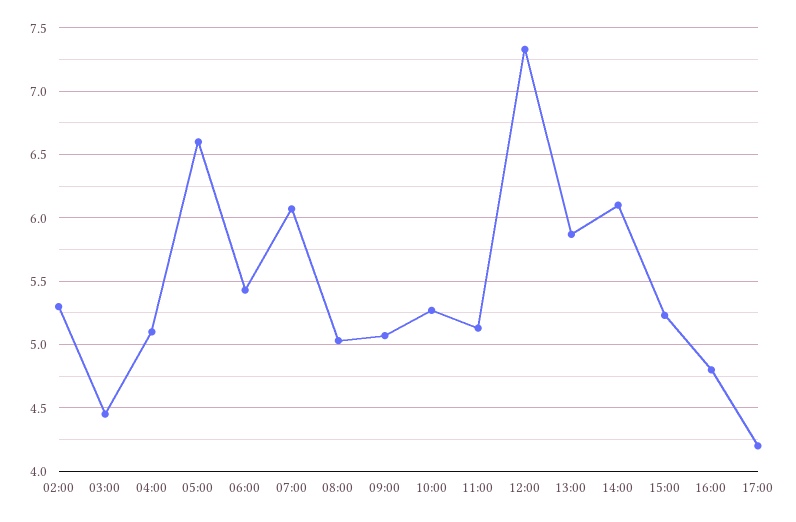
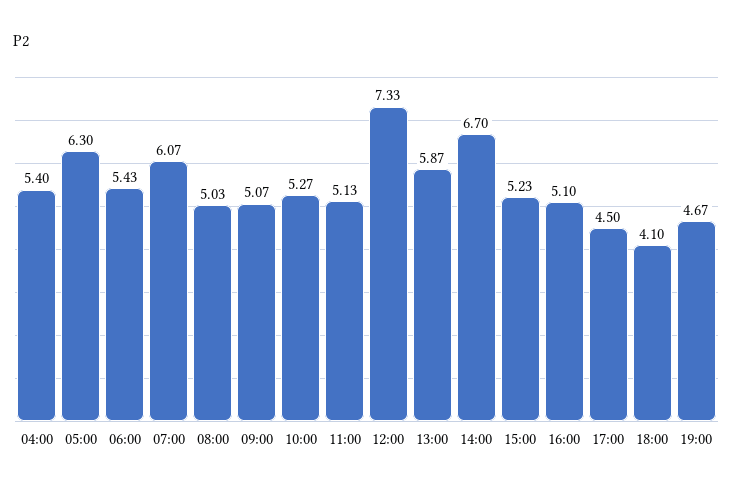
02:00: 5.3 -> none
03:00: 4.45 -> none
04:00: 5.1 -> 5.4
05:00: 6.6 -> 6.3
14:00: 6.1 -> 6.7
16:00: 4.8 -> 5.1
17:00: 4.2 -> 4.5
18:00: none -> 4.1
19:00: none -> 4.67

